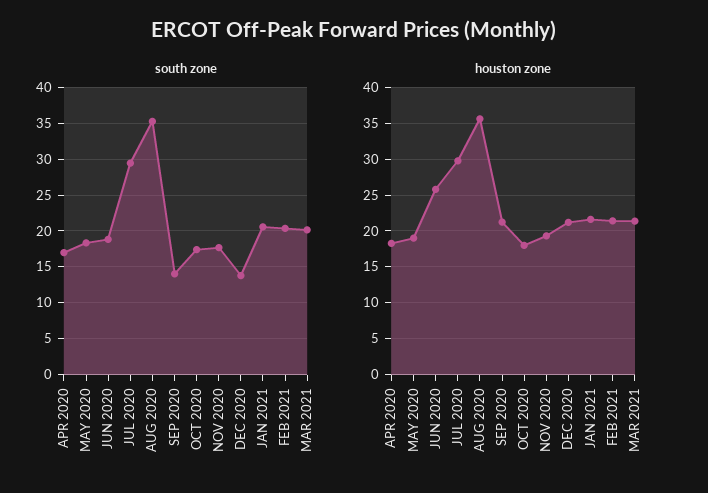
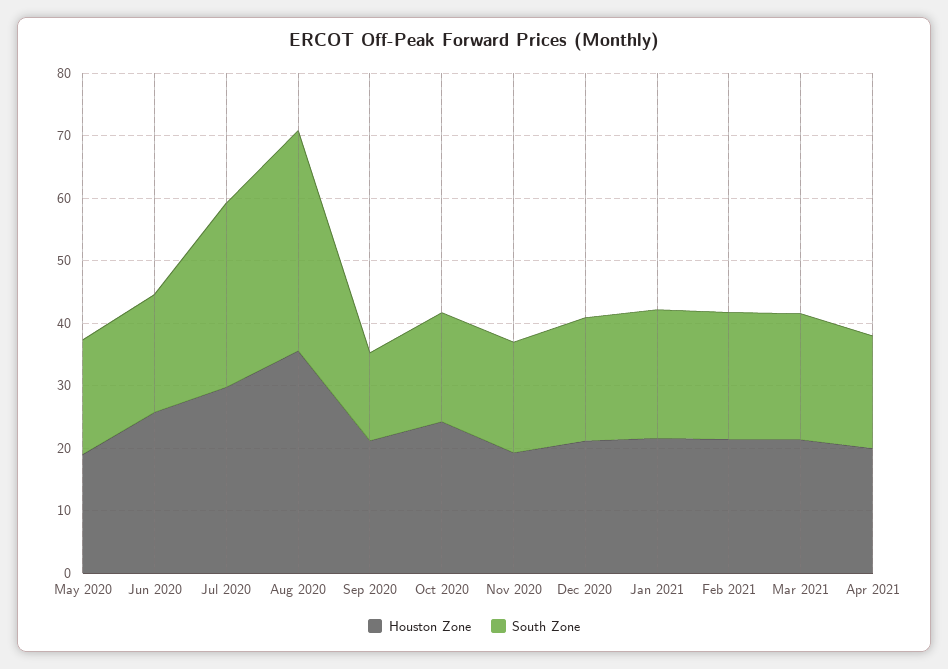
south zone, APR 2020: 17 -> none
south zone, DEC 2020: 14 -> 20
houston zone, APR 2020: 18 -> none
houston zone, OCT 2020: 18 -> 24
houston zone, Apr 2021: none -> 20
south zone, Apr 2021: none -> 18

